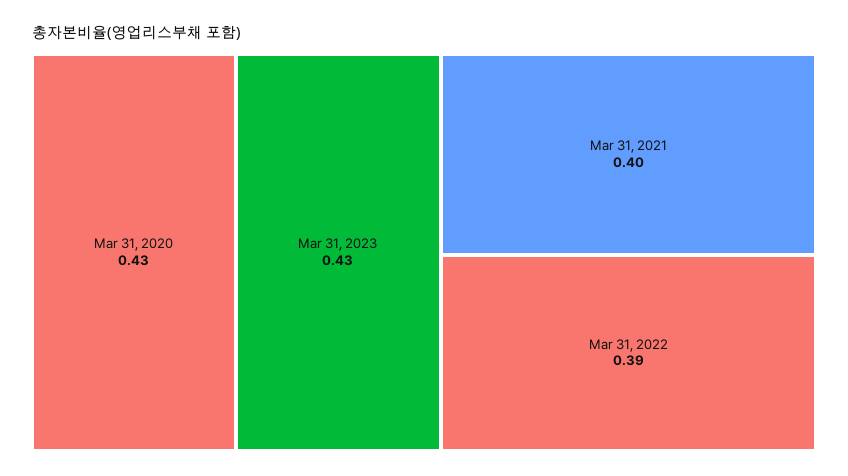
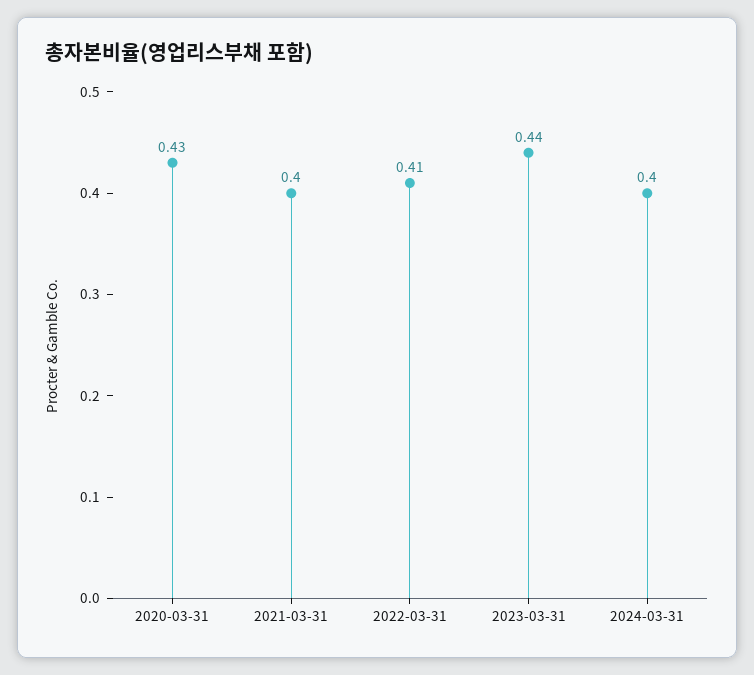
Mar 31, 2023: 0.43 -> 0.44
Mar 31, 2022: 0.39 -> 0.41
2024-03-31: none -> 0.4

